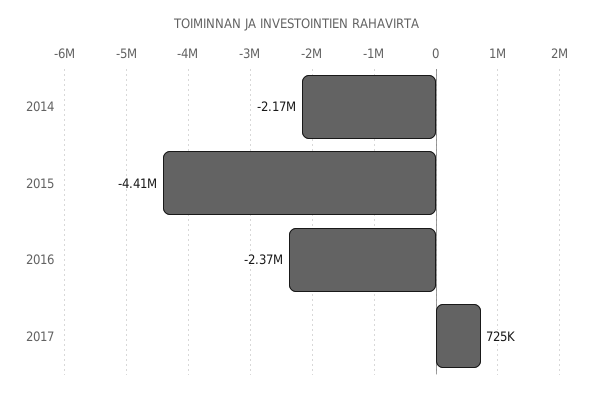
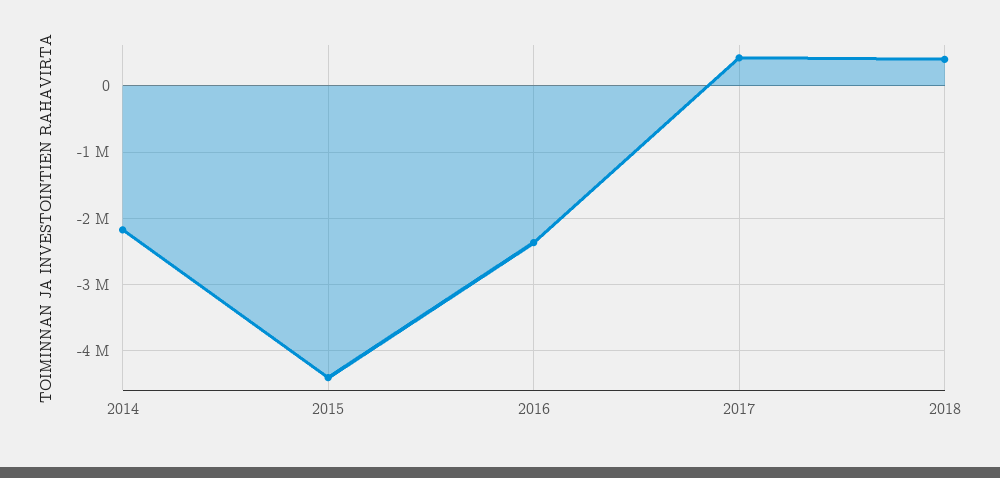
2017: 725000 -> 400000
2018: none -> 400000

